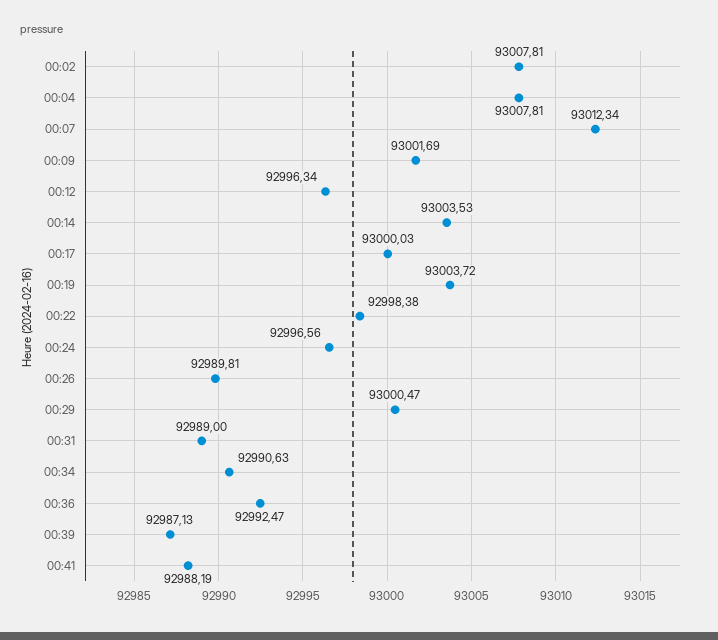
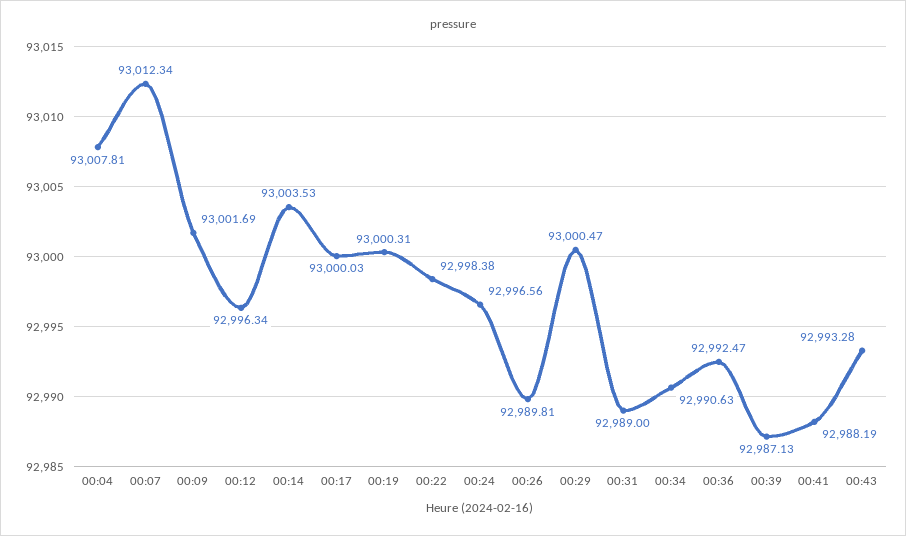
00:02: 93007.81 -> none
00:19: 93003.72 -> 93000.31
00:43: none -> 92993.28

